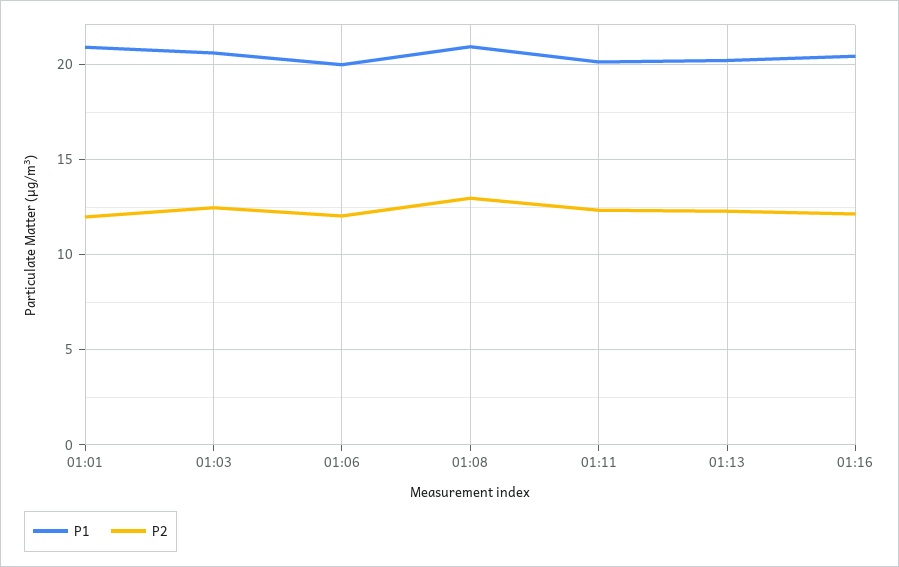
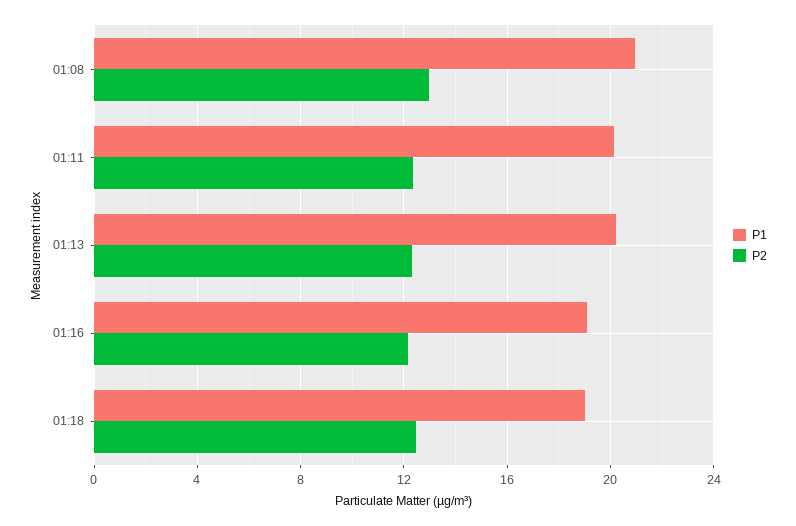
P1, 01:01: 21 -> none
P2, 01:01: 12 -> none
P1, 01:03: 20.5 -> none
P2, 01:03: 12.5 -> none
P1, 01:06: 20 -> none
P2, 01:06: 12 -> none
P1, 01:16: 20.5 -> 19
P1, 01:18: none -> 19
P2, 01:18: none -> 12.5

